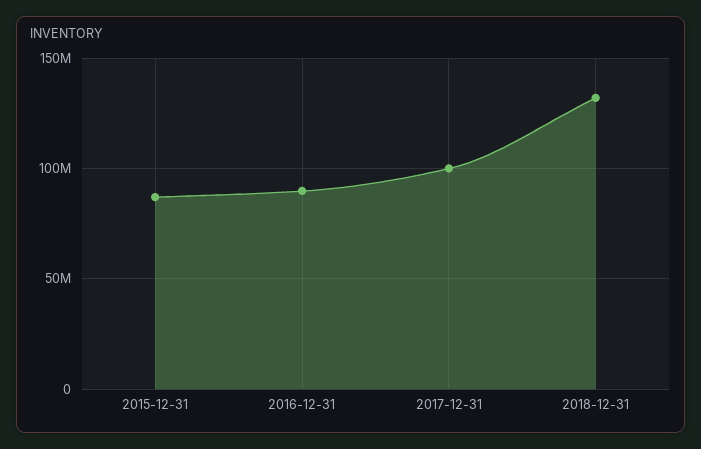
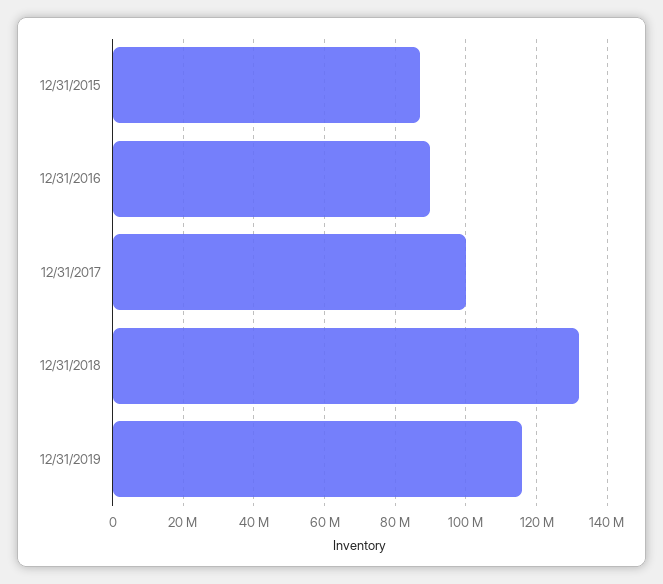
12/31/2019: none -> 116000000

